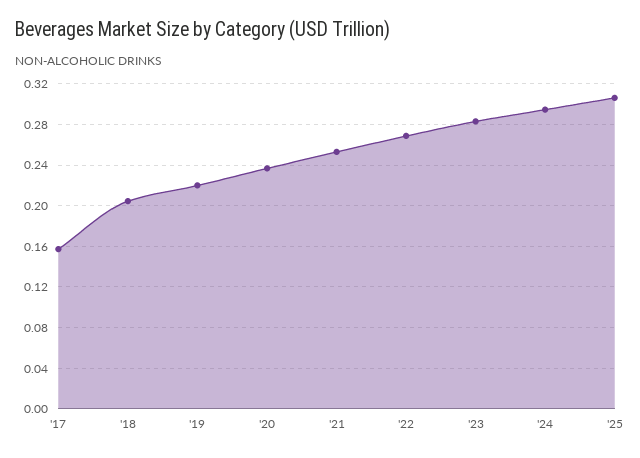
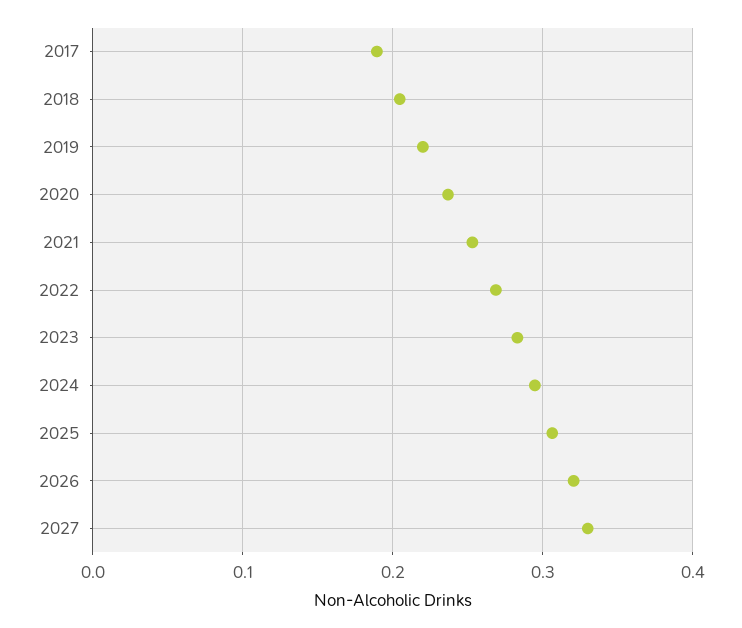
'17: 0.16 -> 0.19
2026: none -> 0.32
2027: none -> 0.33

